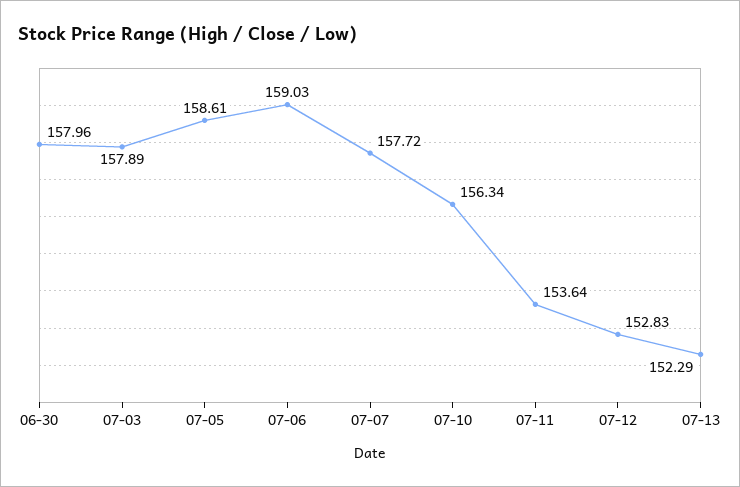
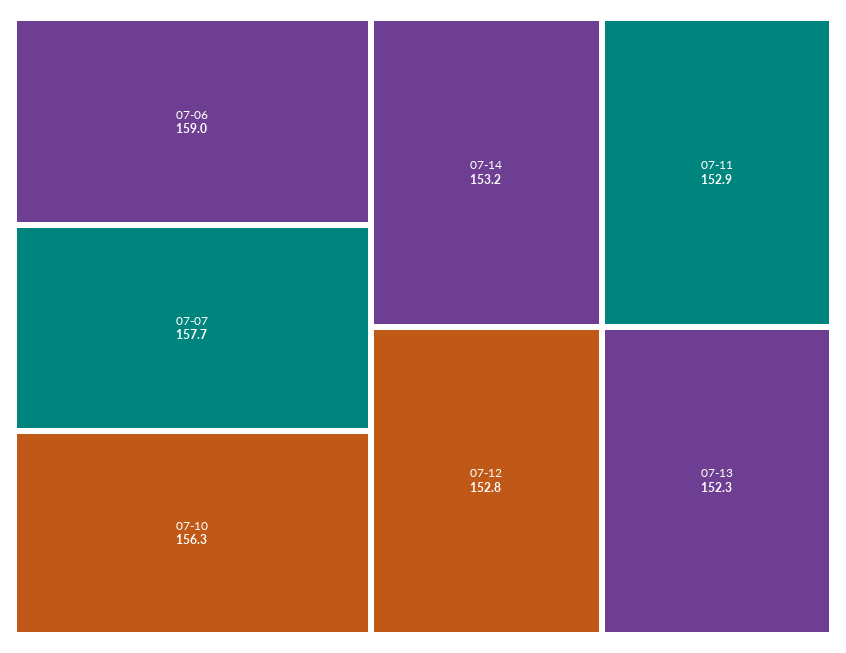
06-30: 157.96 -> none
07-03: 157.89 -> none
07-05: 158.61 -> none
07-11: 153.64 -> 152.9
07-14: none -> 153.2

